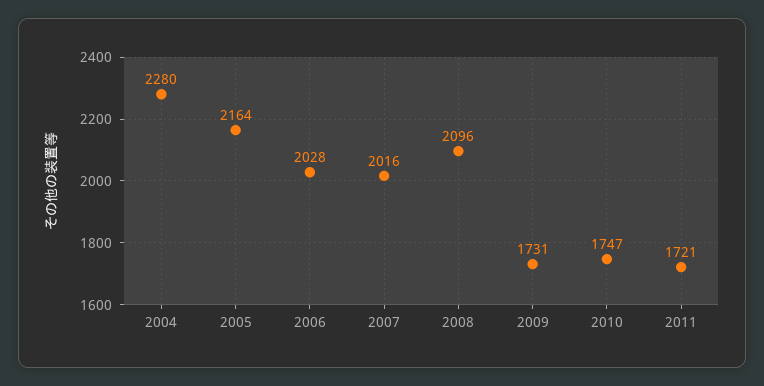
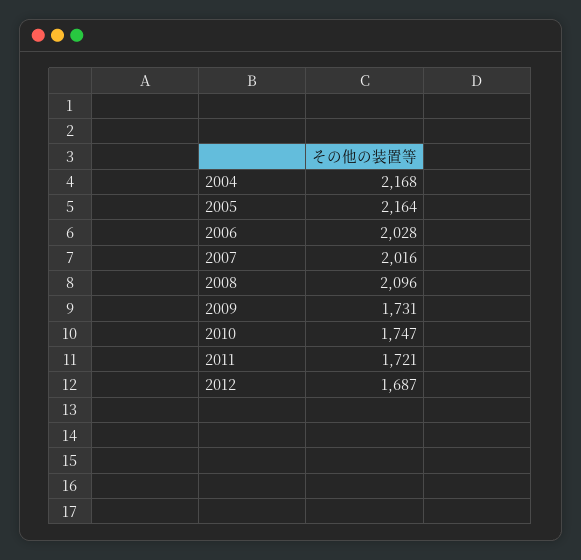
2004: 2280 -> 2168
2012: none -> 1687

